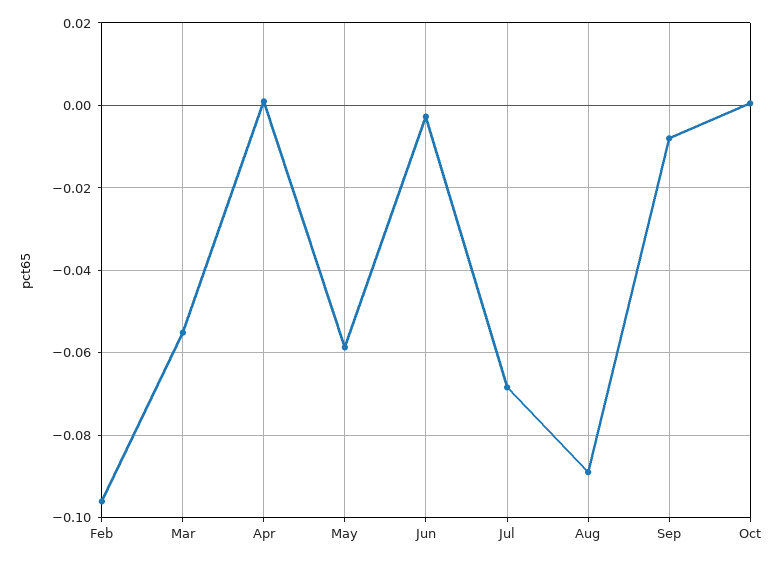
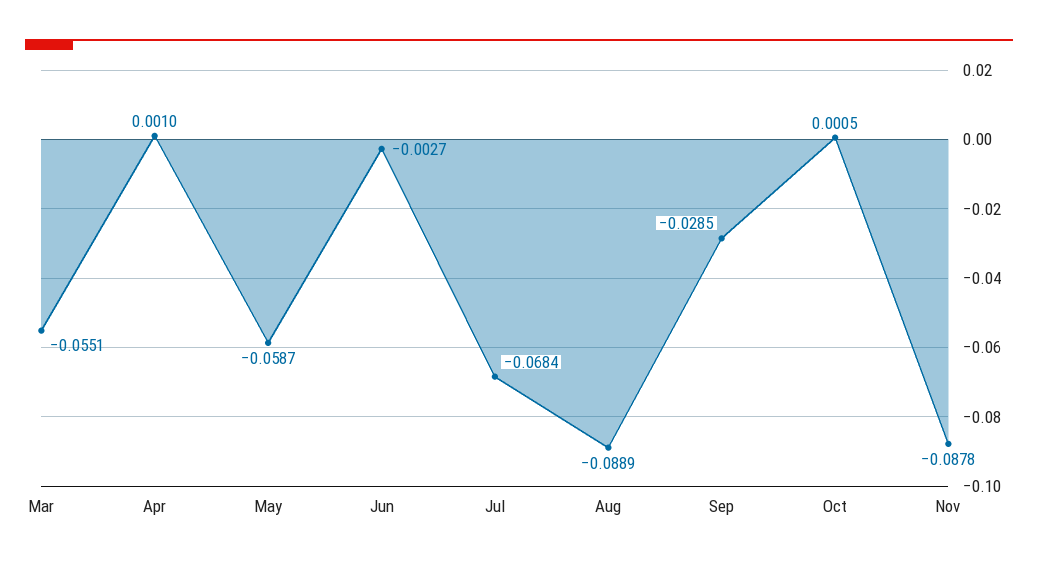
Feb: -0.096 -> none
Sep: -0.008 -> -0.0285
Nov: none -> -0.0878

